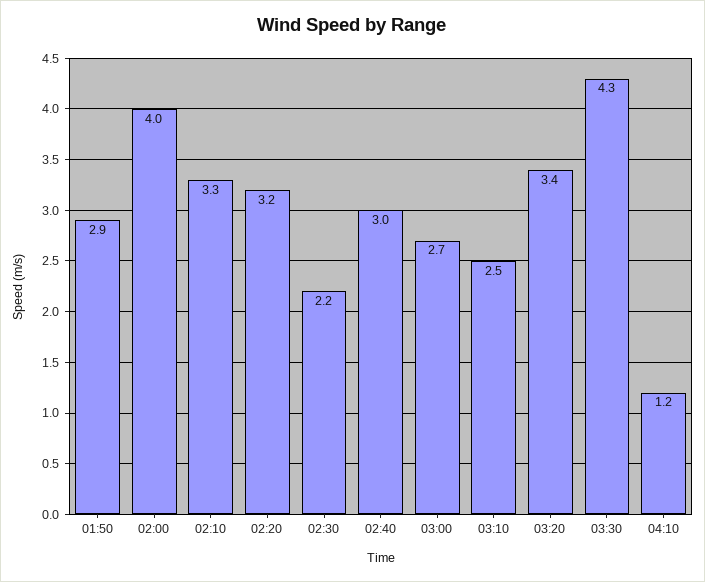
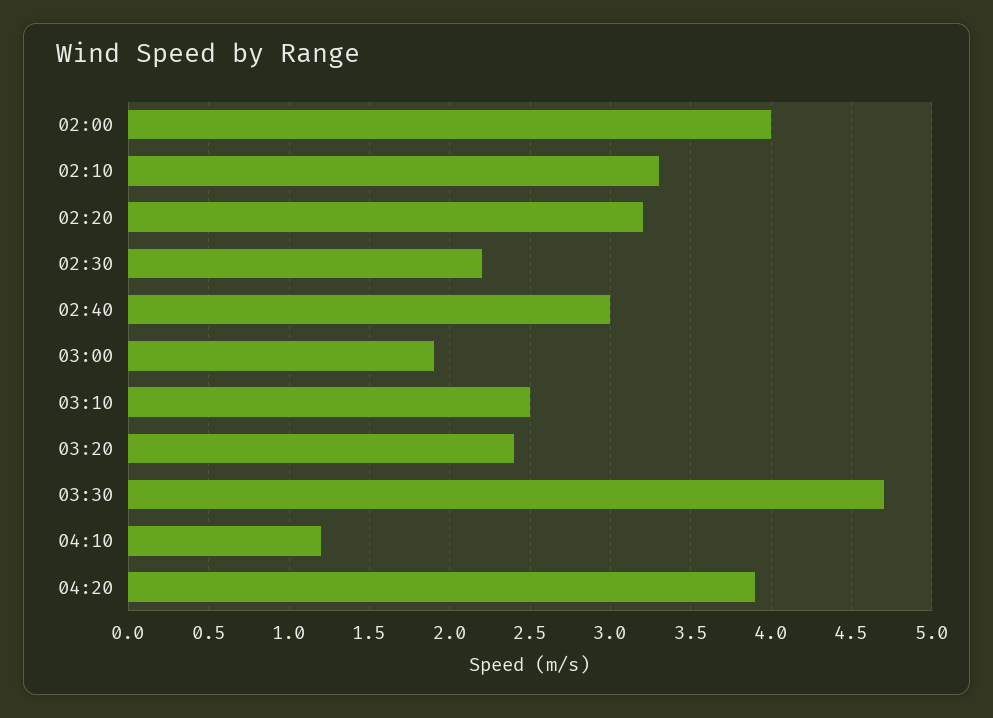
01:50: 2.9 -> none
03:00: 2.7 -> 1.9
03:20: 3.4 -> 2.4
03:30: 4.3 -> 4.7
04:20: none -> 3.9

